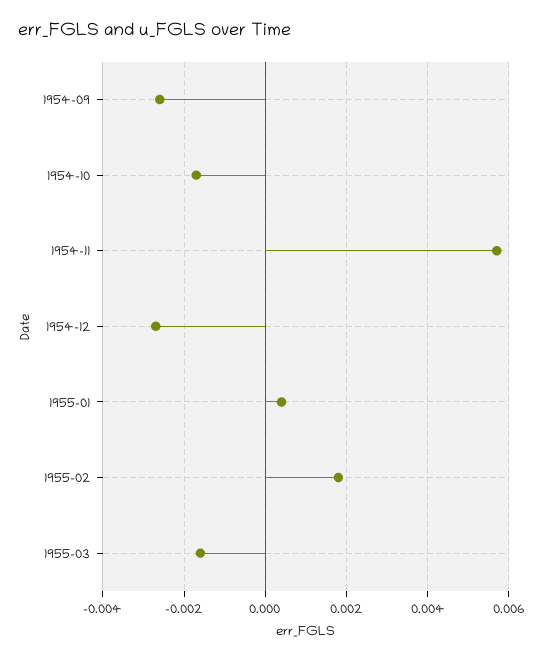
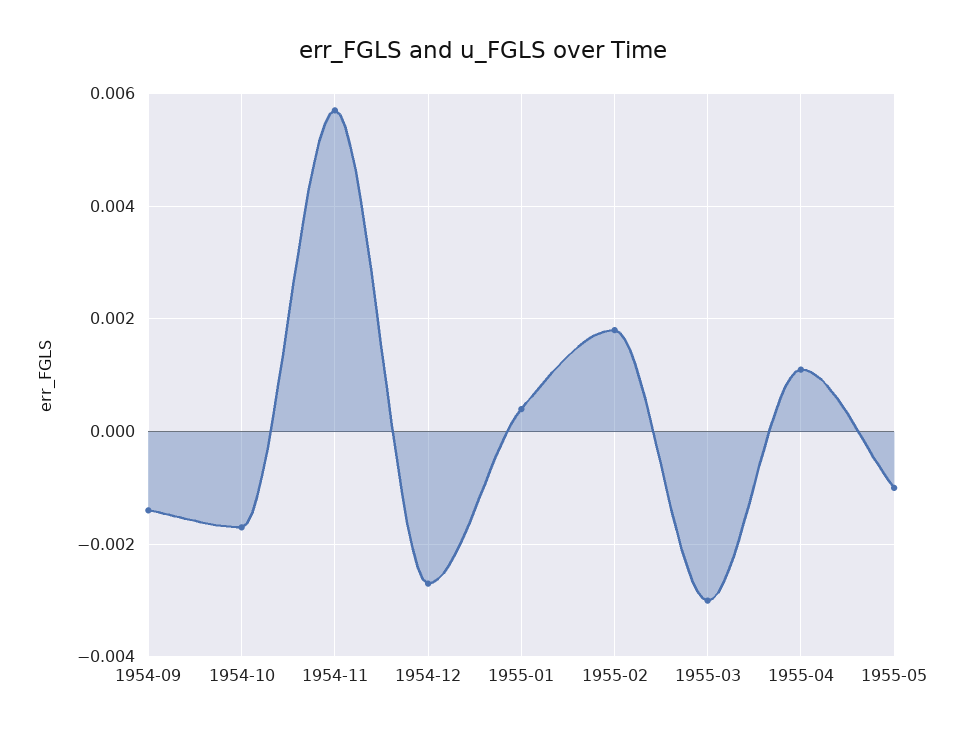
1954-09: -0.0025 -> -0.0015
1955-03: -0.0015 -> -0.003
1955-04: none -> 0.001
1955-05: none -> -0.001

